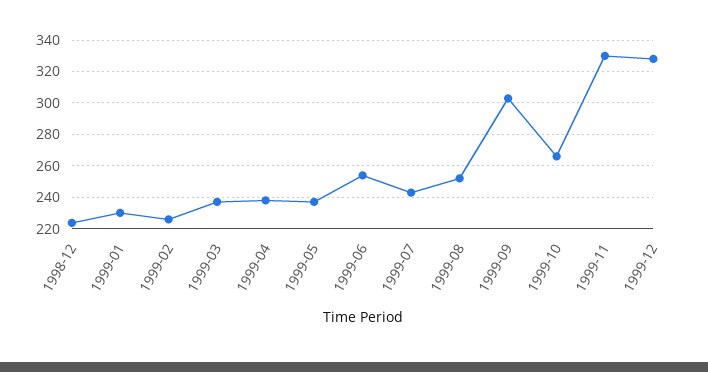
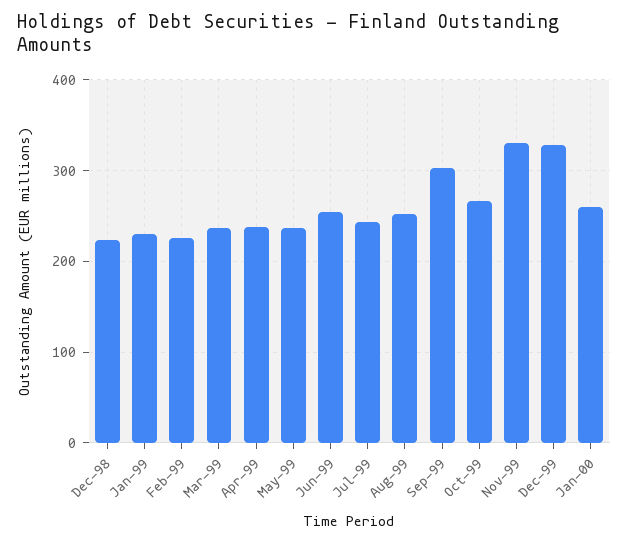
Jan-00: none -> 260

